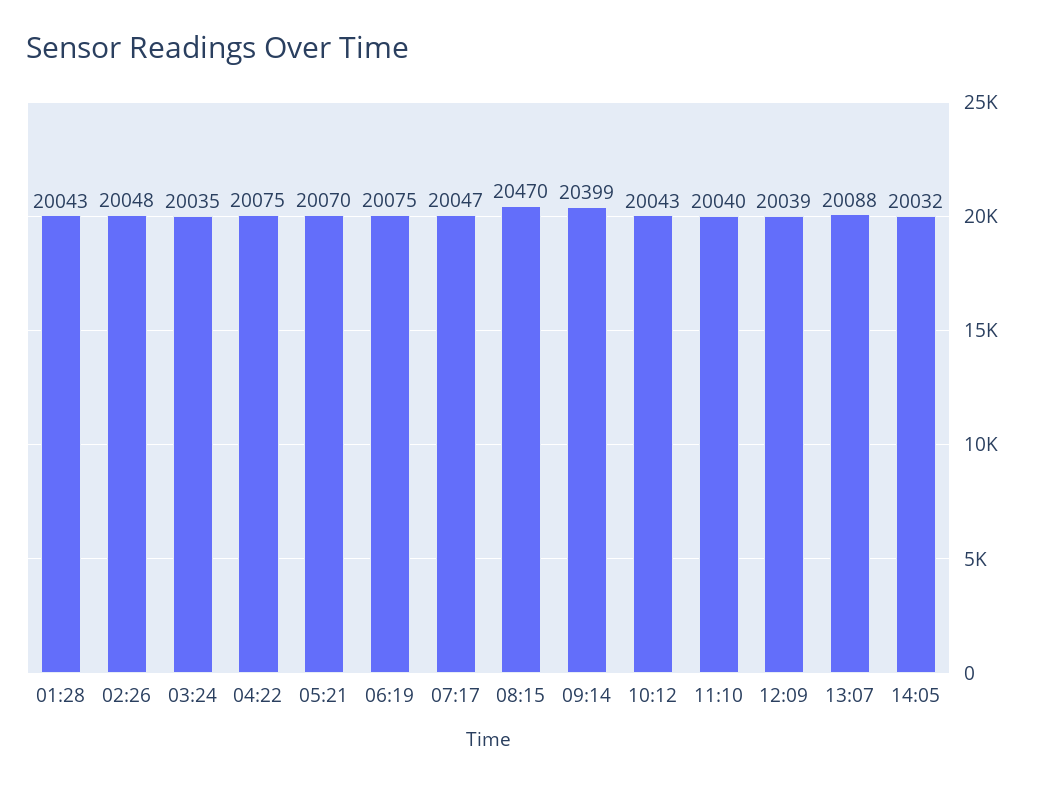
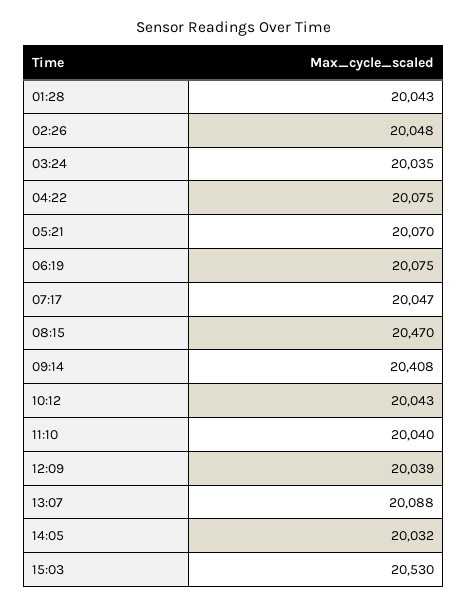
09:14: 20399 -> 20408
15:03: none -> 20530

